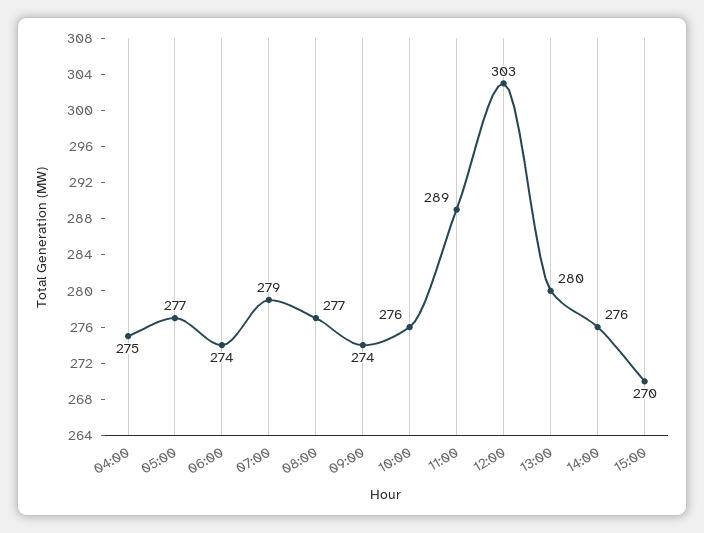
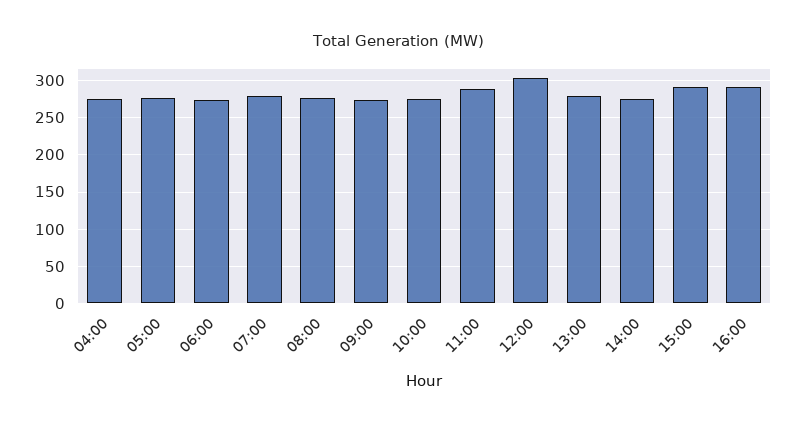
15:00: 270 -> 290
16:00: none -> 290

